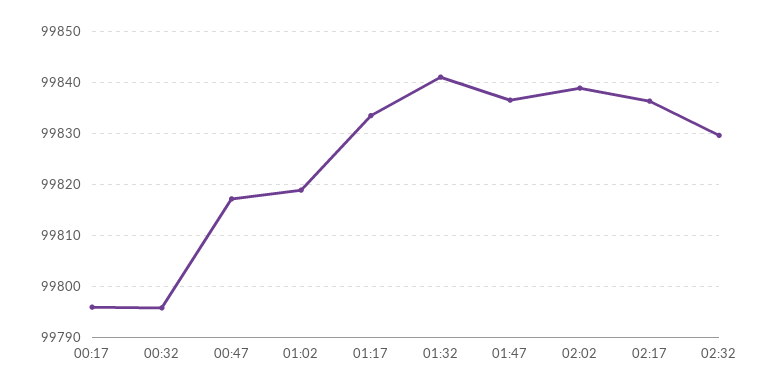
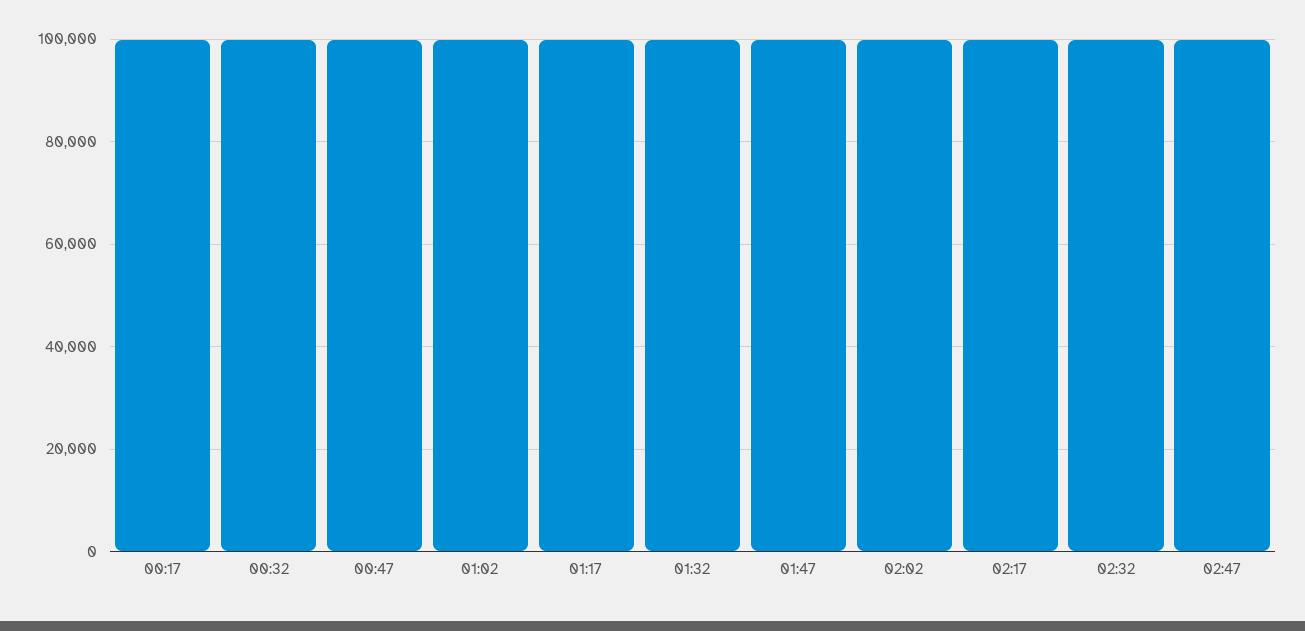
02:47: none -> 100000

